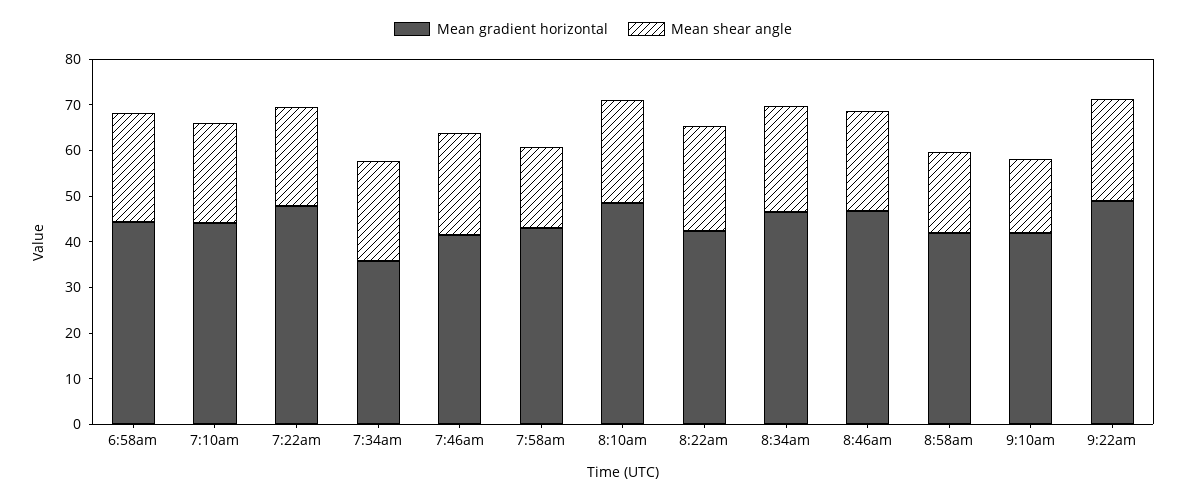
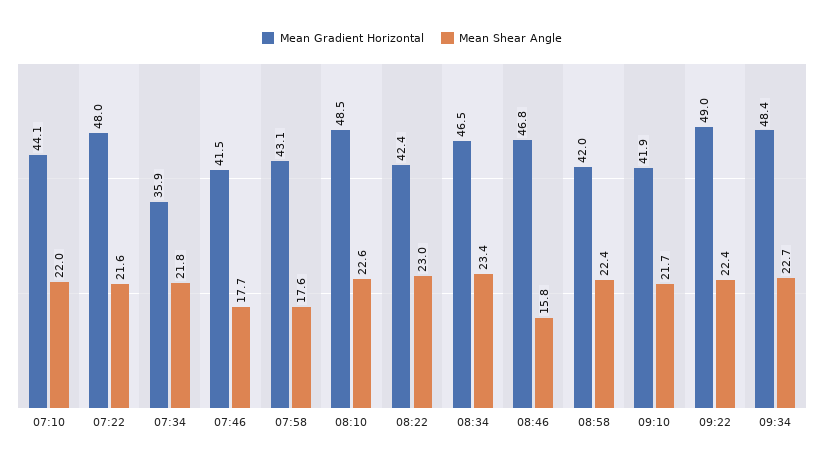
Mean gradient horizontal, 6:58am: 44 -> none
Mean shear angle, 6:58am: 24 -> none
Mean shear angle, 7:46am: 22 -> 17.7
Mean shear angle, 8:46am: 22 -> 15.8
Mean shear angle, 8:58am: 18 -> 22.4
Mean shear angle, 9:10am: 16 -> 21.7
Mean gradient horizontal, 09:34: none -> 48.4
Mean shear angle, 09:34: none -> 22.7

